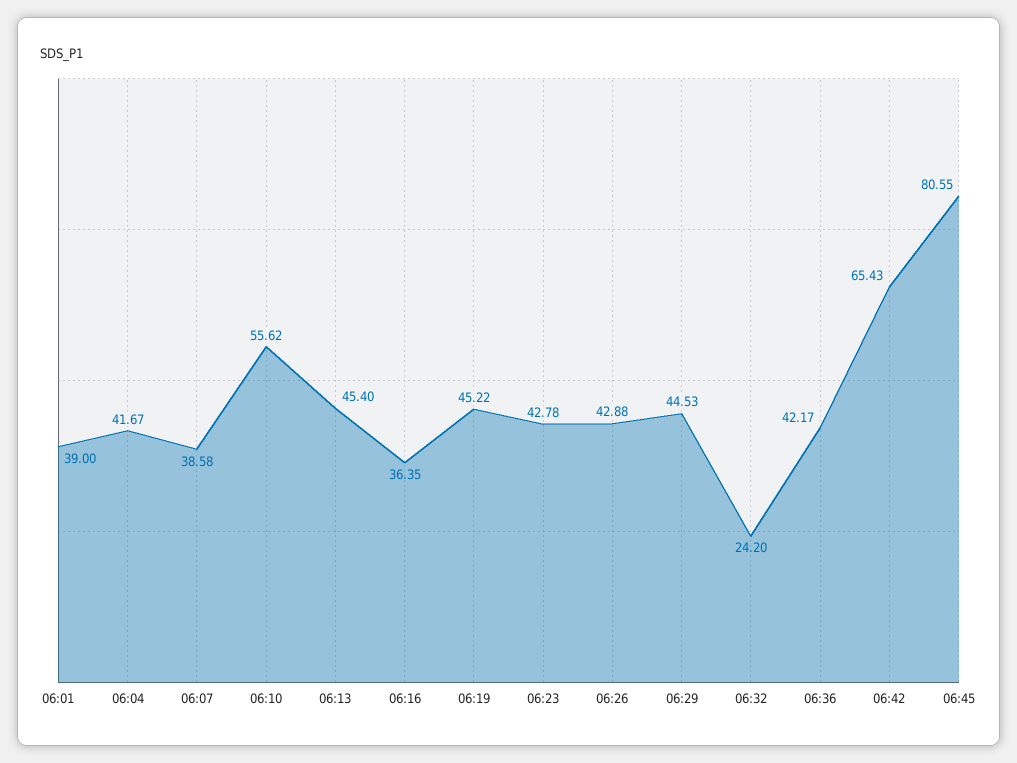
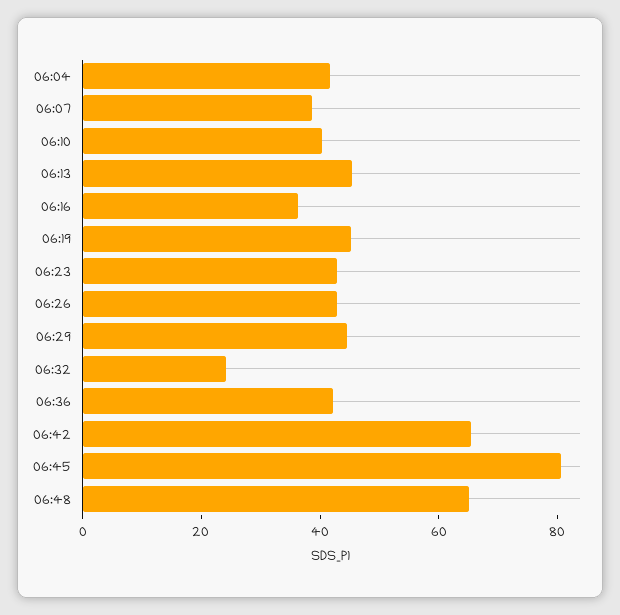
06:01: 39 -> none
06:10: 55.62 -> 40
06:48: none -> 65

